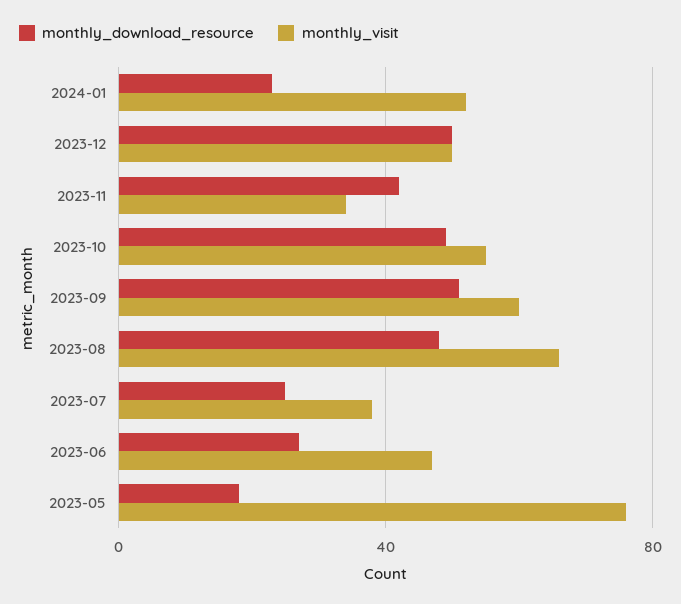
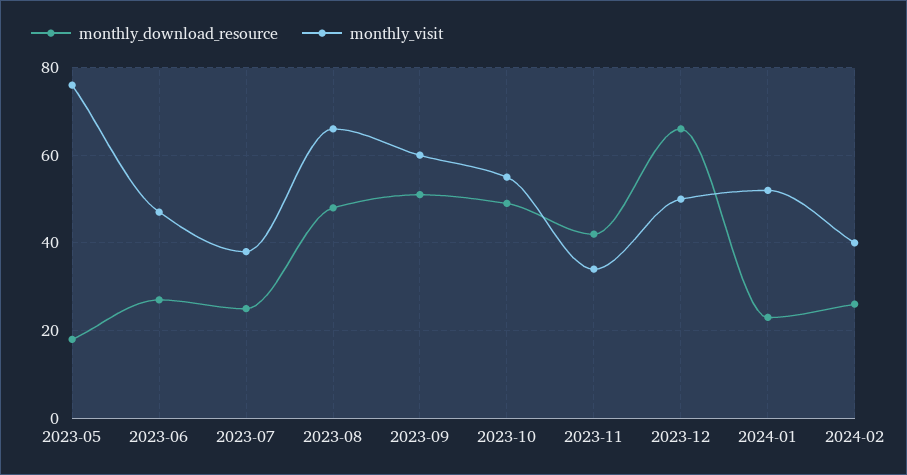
monthly_download_resource, 2023-12: 50 -> 65
monthly_download_resource, 2024-02: none -> 25
monthly_visit, 2024-02: none -> 40

